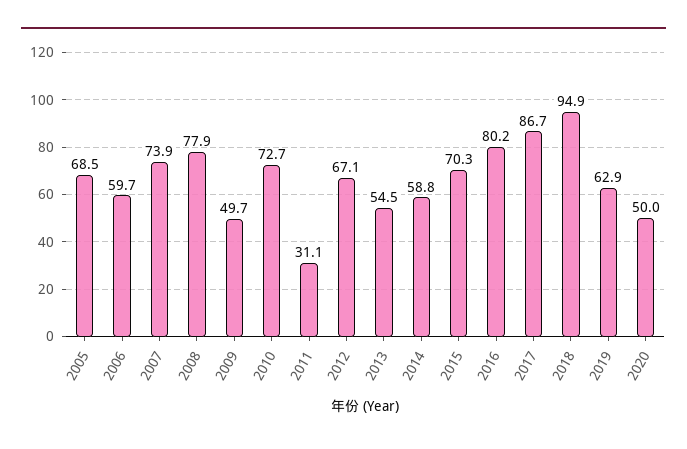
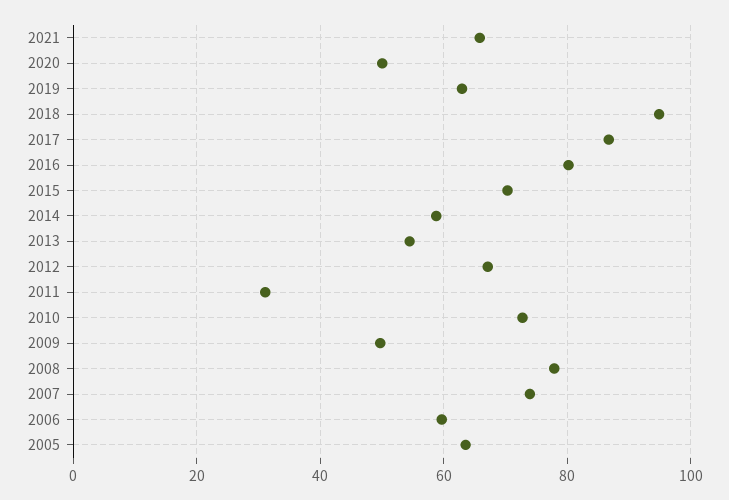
2005: 68.5 -> 64
2021: none -> 66

